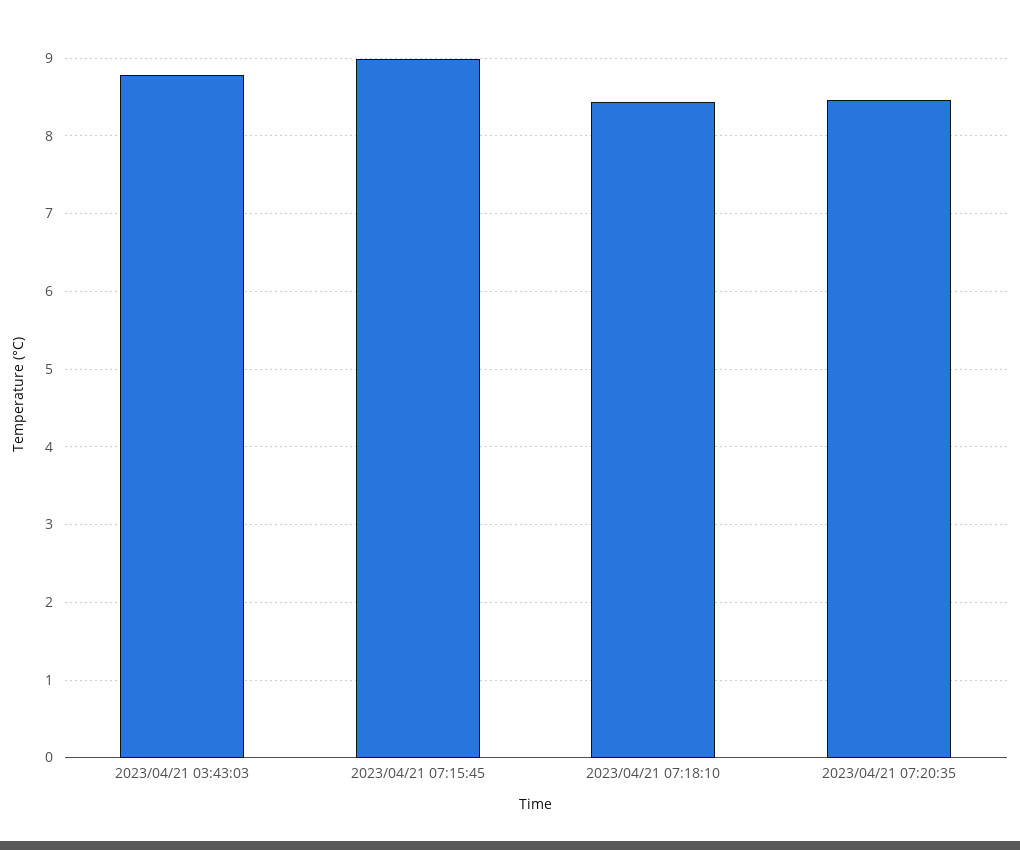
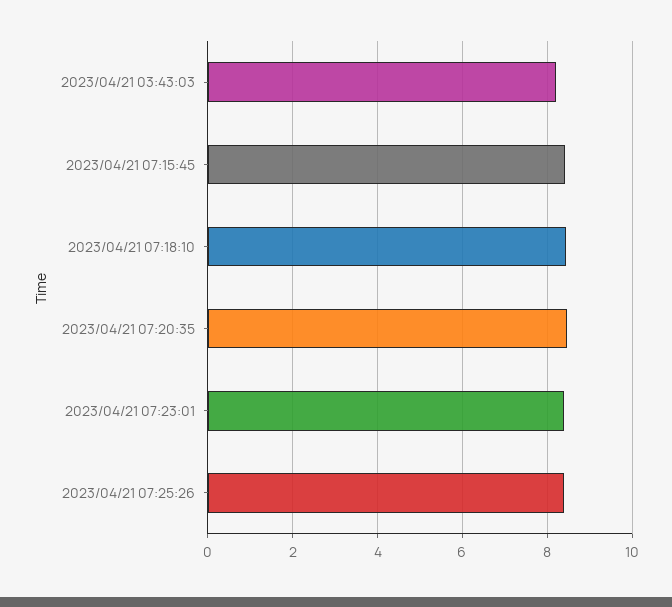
2023/04/21 03:43:03: 8.8 -> 8.2
2023/04/21 07:15:45: 9 -> 8.4
2023/04/21 07:23:01: none -> 8.4
2023/04/21 07:25:26: none -> 8.4

